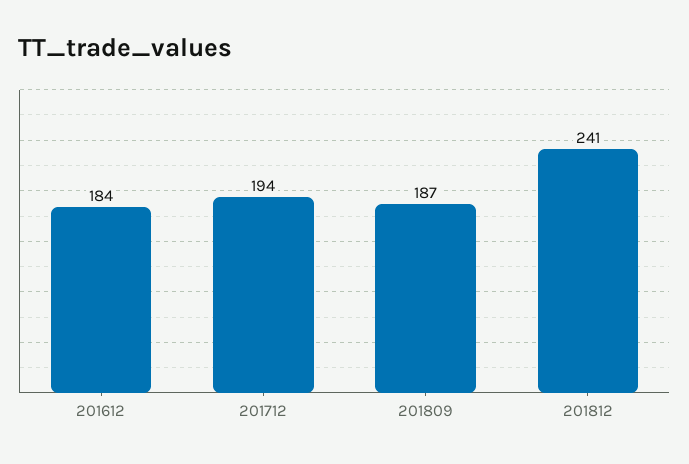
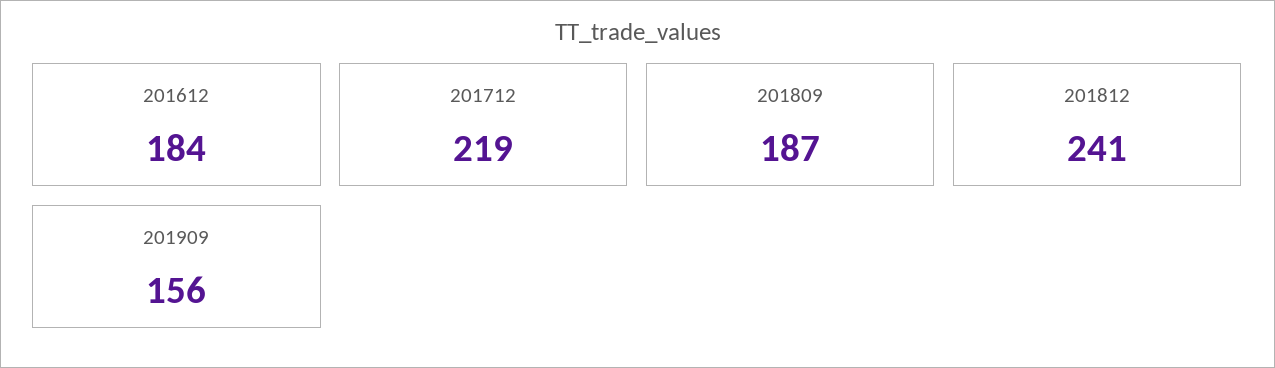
201712: 194 -> 219
201909: none -> 156

